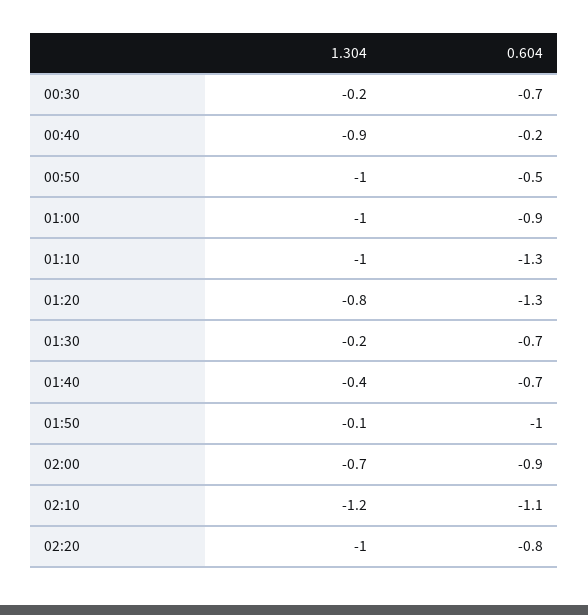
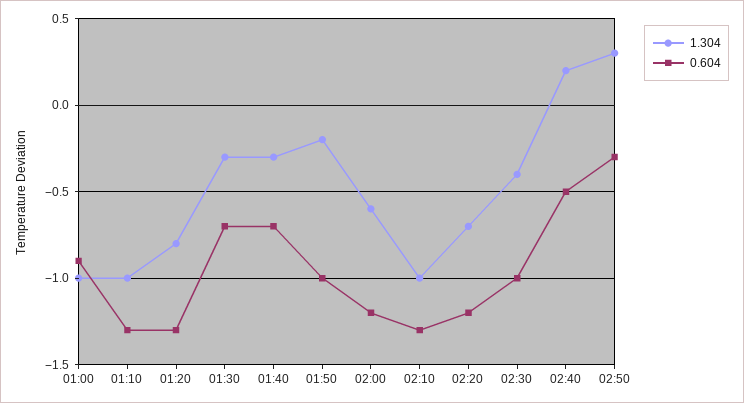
1.304, 00:30: -0.2 -> none
0.604, 00:30: -0.7 -> none
1.304, 00:40: -0.9 -> none
0.604, 00:40: -0.2 -> none
1.304, 00:50: -1 -> none
0.604, 00:50: -0.5 -> none
1.304, 01:30: -0.2 -> -0.3
1.304, 01:40: -0.4 -> -0.3
1.304, 01:50: -0.1 -> -0.2
1.304, 02:00: -0.7 -> -0.6
0.604, 02:00: -0.9 -> -1.2
1.304, 02:10: -1.2 -> -1
0.604, 02:10: -1.1 -> -1.3
1.304, 02:20: -1 -> -0.7
0.604, 02:20: -0.8 -> -1.2
1.304, 02:30: none -> -0.4
0.604, 02:30: none -> -1
1.304, 02:40: none -> 0.2
0.604, 02:40: none -> -0.5
1.304, 02:50: none -> 0.3
0.604, 02:50: none -> -0.3

